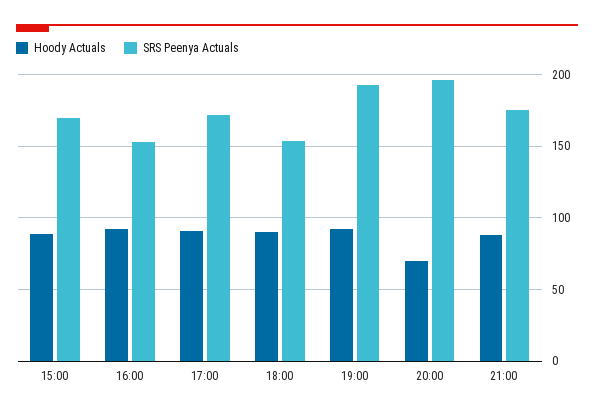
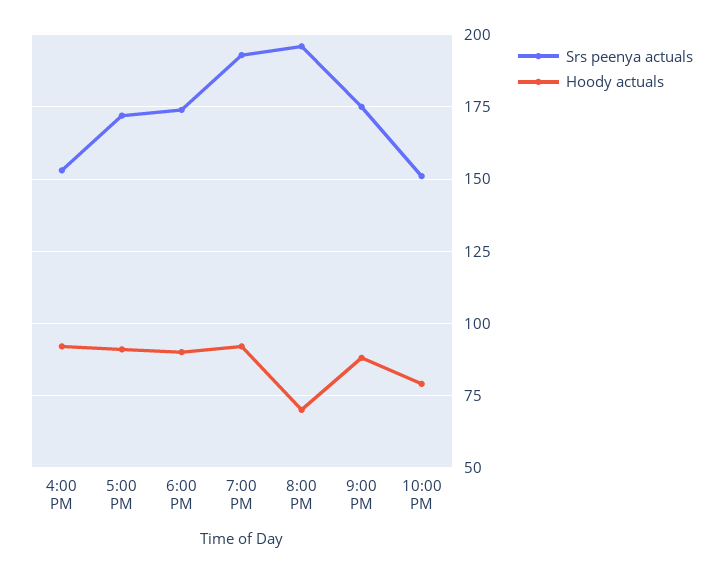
Hoody Actuals, 15:00: 90 -> none
SRS Peenya Actuals, 15:00: 170 -> none
SRS Peenya Actuals, 18:00: 155 -> 175
SRS Peenya Actuals, 10:00 PM: none -> 150
Hoody Actuals, 10:00 PM: none -> 80

